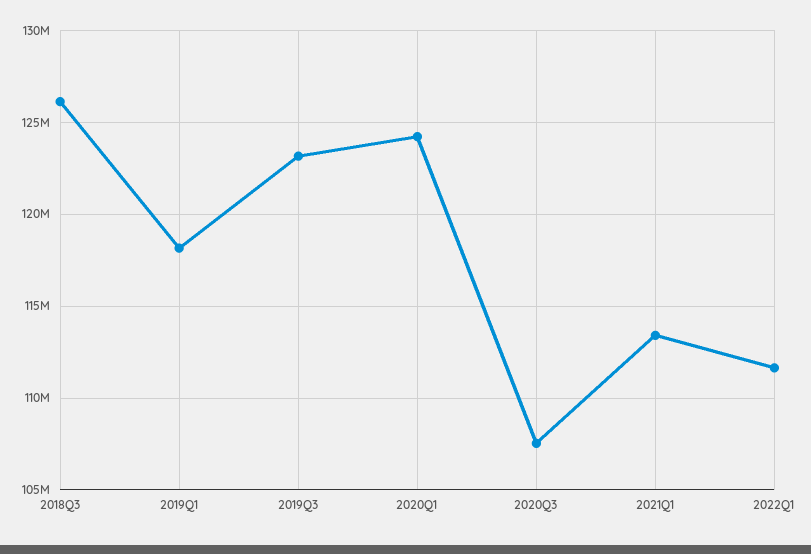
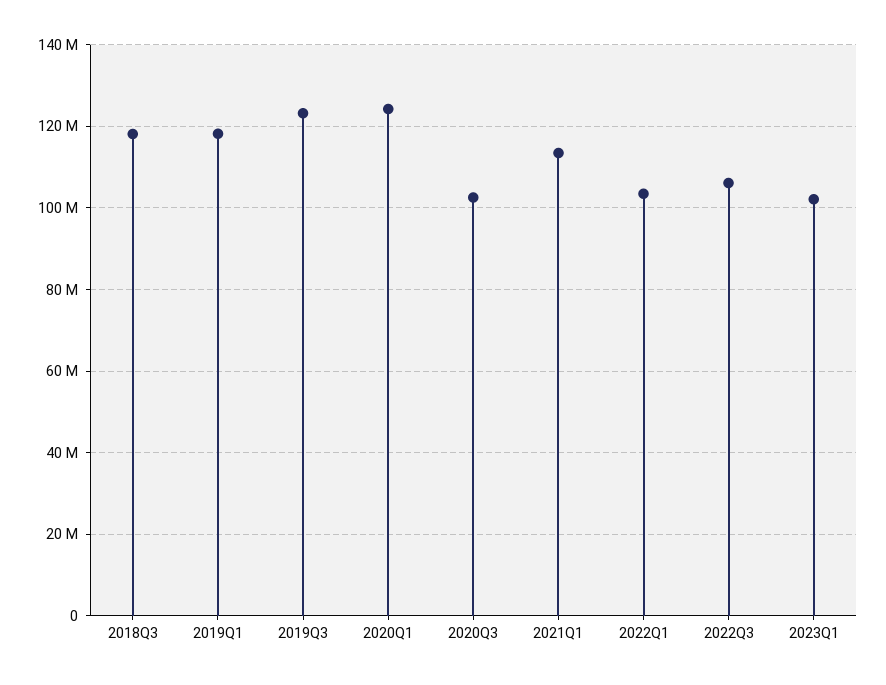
2018Q3: 126000000 -> 118000000
2020Q3: 107500000 -> 102000000
2022Q1: 111500000 -> 104000000
2022Q3: none -> 106000000
2023Q1: none -> 102000000

